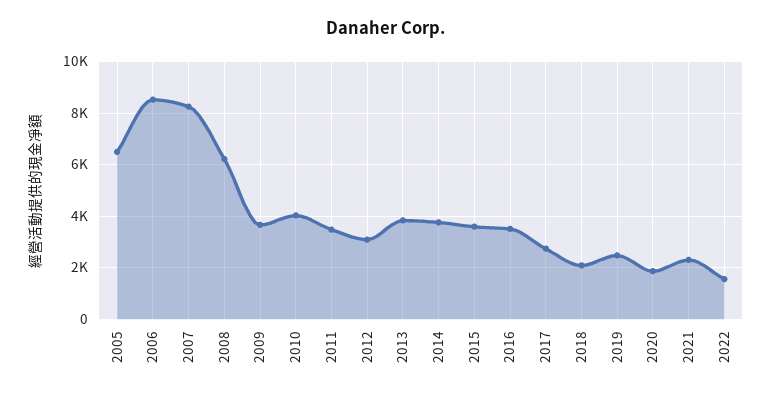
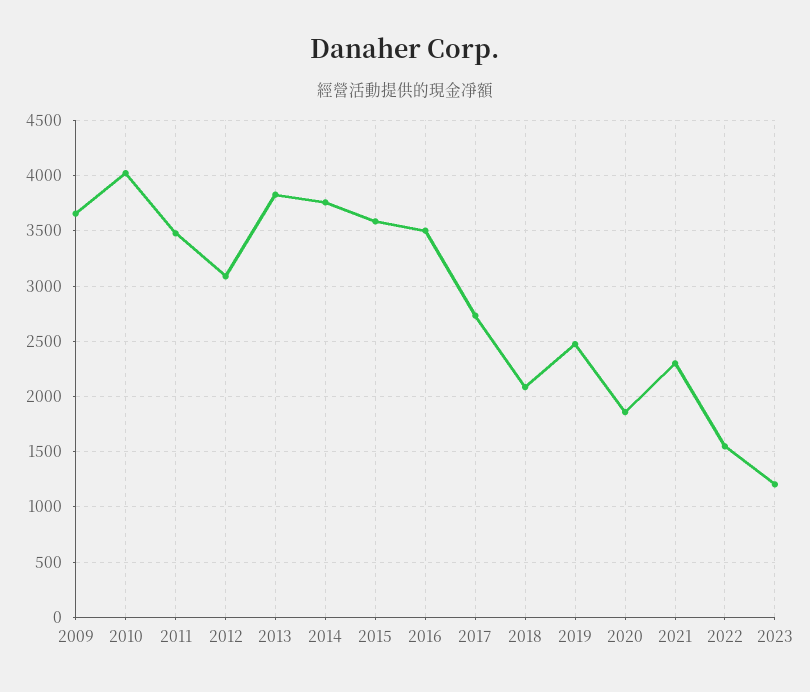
2005: 6500 -> none
2006: 8500 -> none
2007: 8250 -> none
2008: 6250 -> none
2023: none -> 1200

